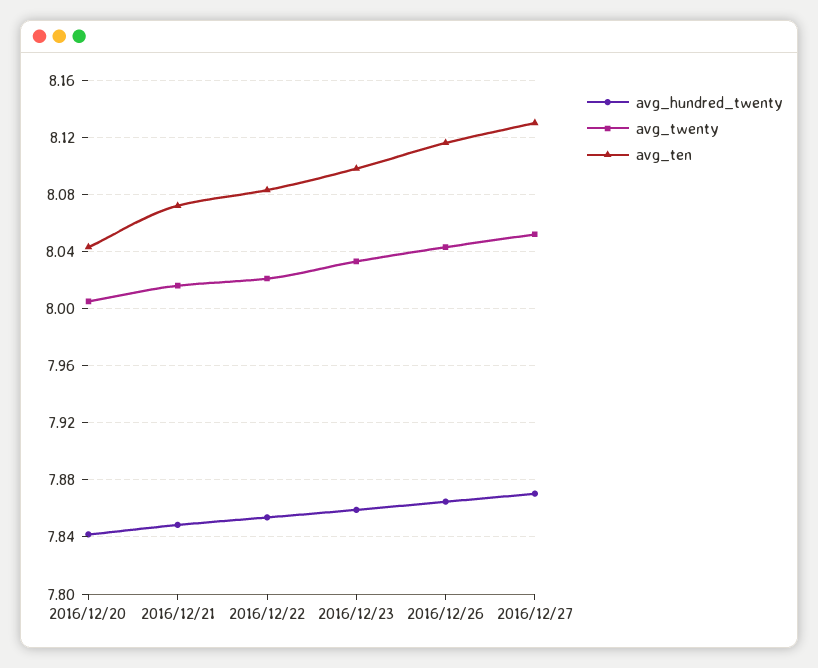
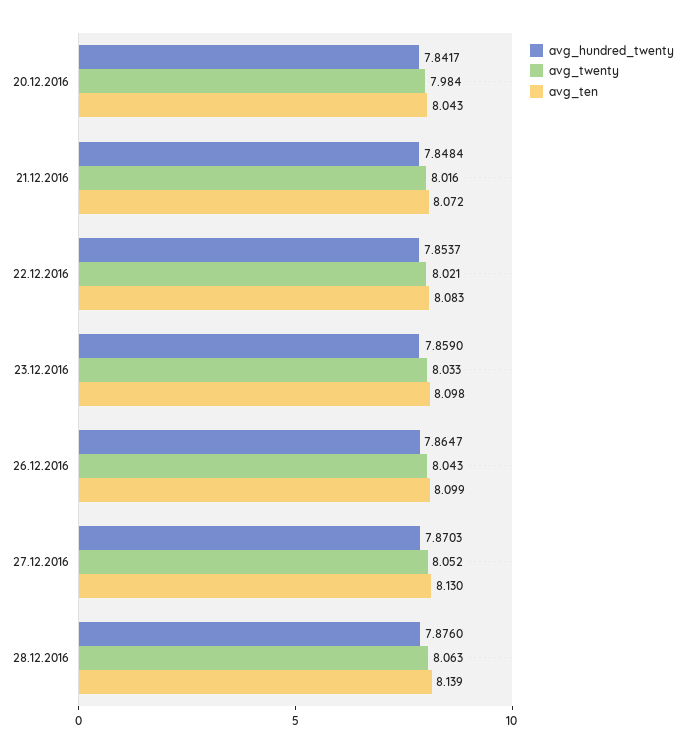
avg_twenty, 2016/12/20: 8.005 -> 7.984
avg_ten, 2016/12/26: 8.115 -> 8.099
avg_hundred_twenty, 28.12.2016: none -> 7.876
avg_twenty, 28.12.2016: none -> 8.063
avg_ten, 28.12.2016: none -> 8.139

